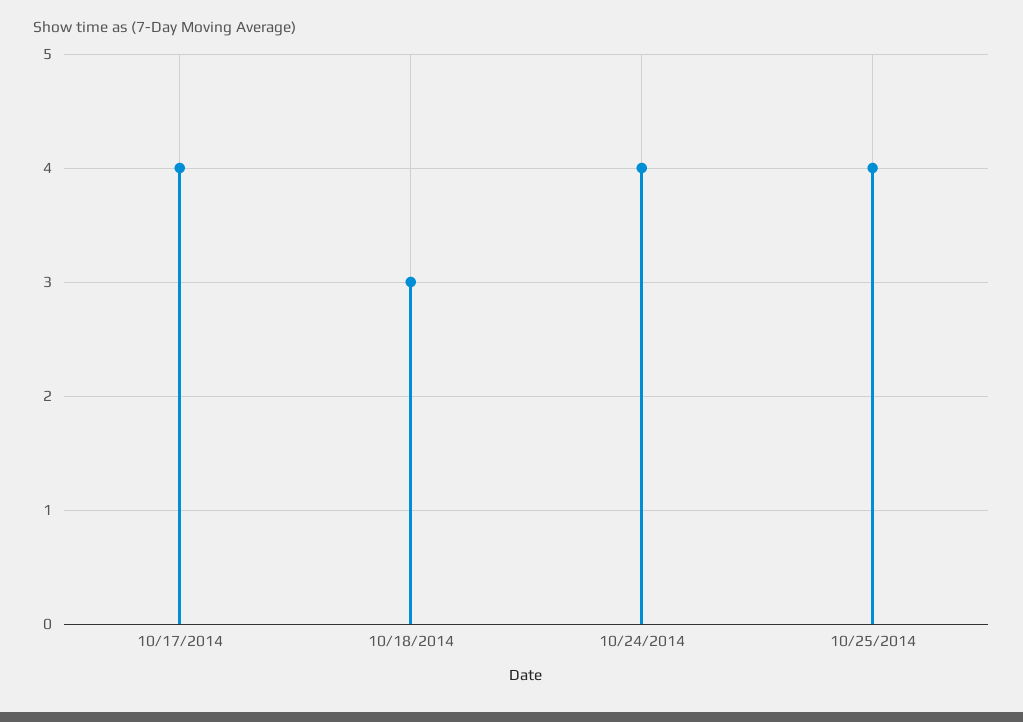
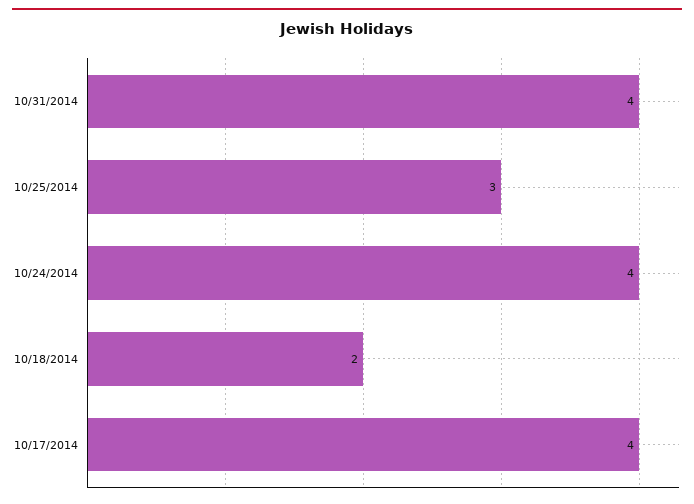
10/18/2014: 3 -> 2
10/25/2014: 4 -> 3
10/31/2014: none -> 4

